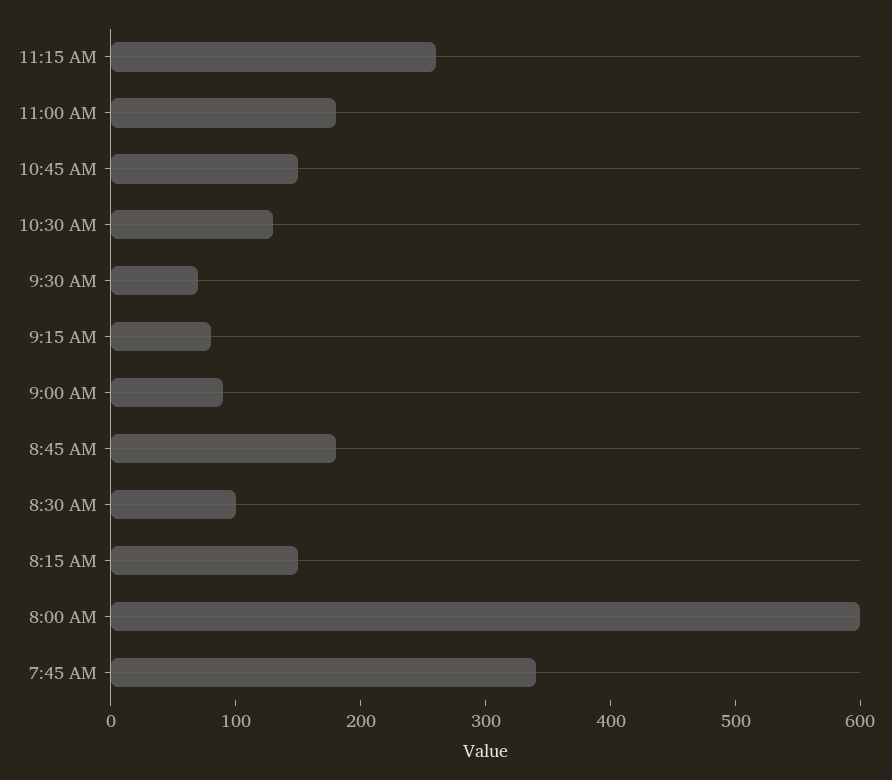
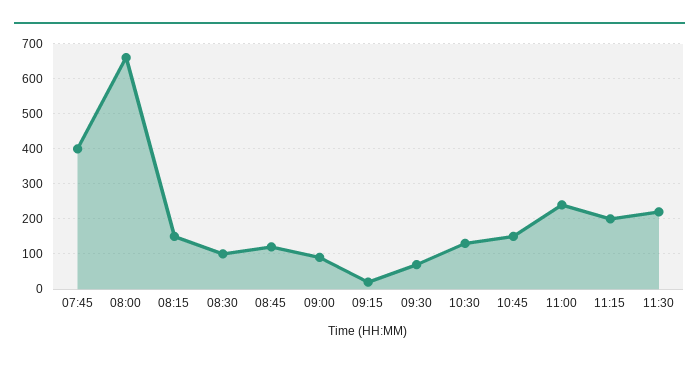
11:15 AM: 260 -> 200
11:00 AM: 180 -> 240
9:15 AM: 80 -> 20
8:45 AM: 180 -> 120
8:00 AM: 600 -> 660
7:45 AM: 340 -> 400
11:30: none -> 220

